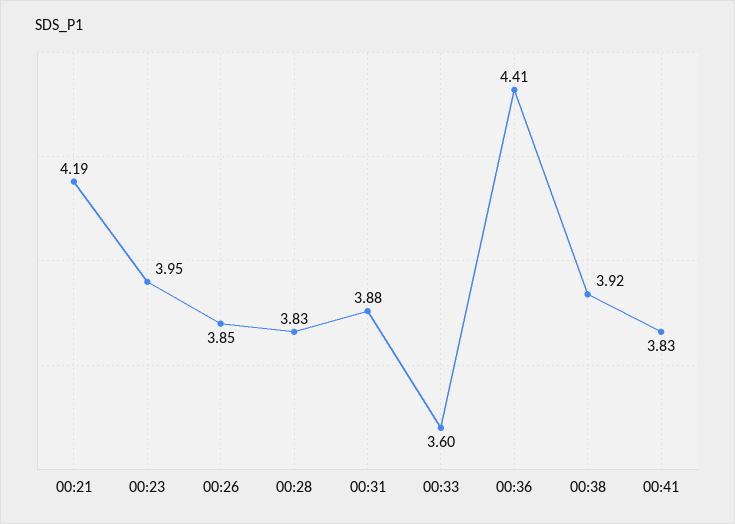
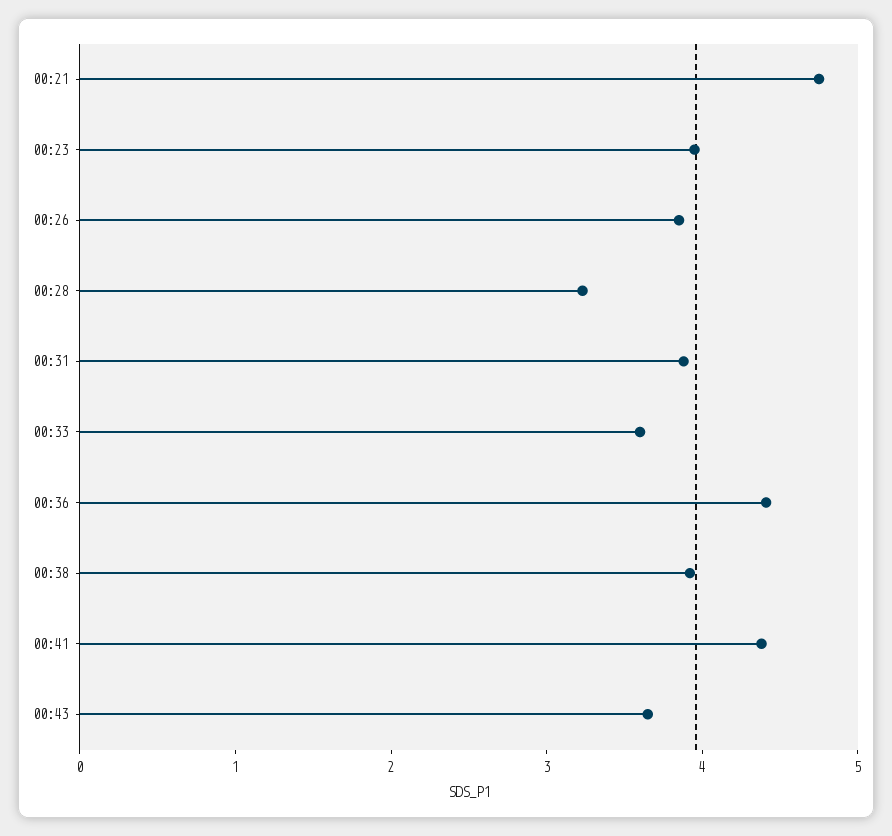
00:21: 4.19 -> 4.8
00:28: 3.83 -> 3.2
00:41: 3.83 -> 4.4
00:43: none -> 3.6

